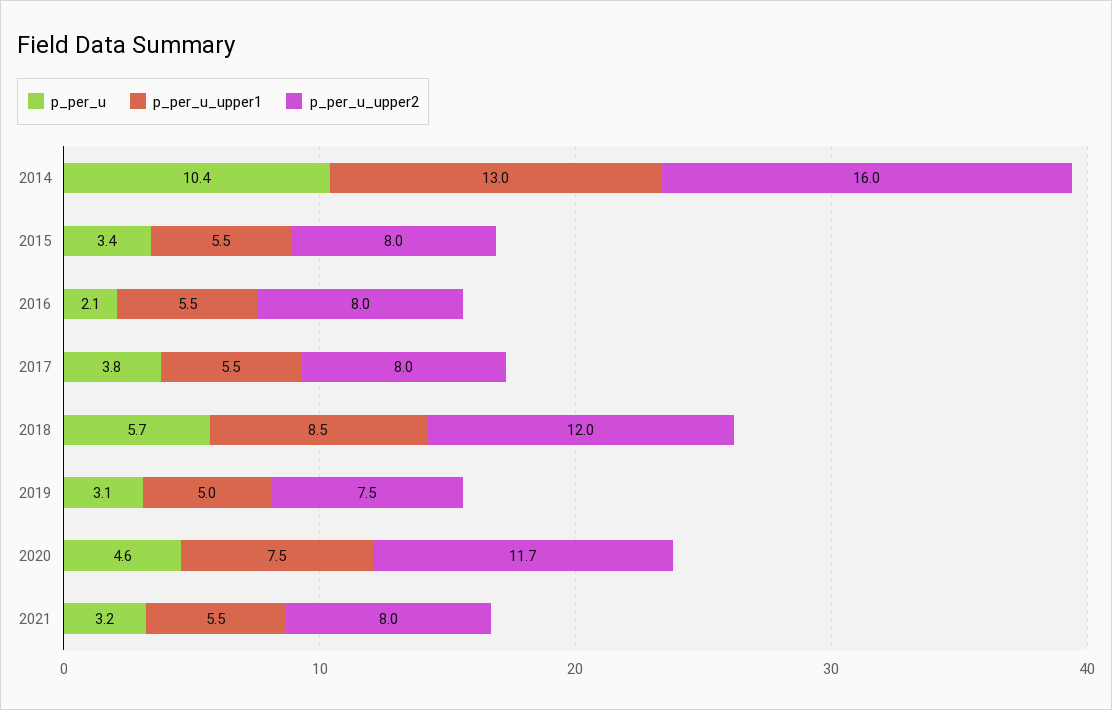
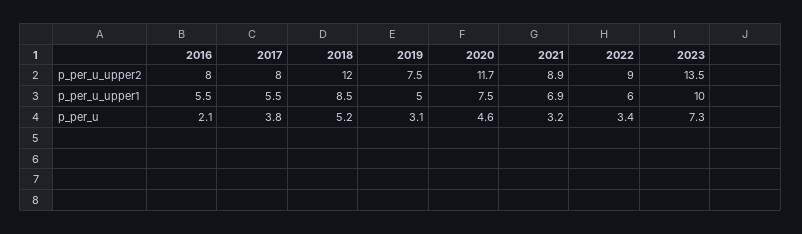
p_per_u, 2014: 10.4 -> none
p_per_u_upper1, 2014: 13 -> none
p_per_u_upper2, 2014: 16 -> none
p_per_u, 2015: 3.4 -> none
p_per_u_upper1, 2015: 5.5 -> none
p_per_u_upper2, 2015: 8 -> none
p_per_u, 2018: 5.7 -> 5.2
p_per_u_upper1, 2021: 5.5 -> 6.9
p_per_u_upper2, 2021: 8 -> 8.9
p_per_u_upper2, 2022: none -> 9
p_per_u_upper2, 2023: none -> 13.5
p_per_u_upper1, 2022: none -> 6
p_per_u_upper1, 2023: none -> 10
p_per_u, 2022: none -> 3.4
p_per_u, 2023: none -> 7.3

